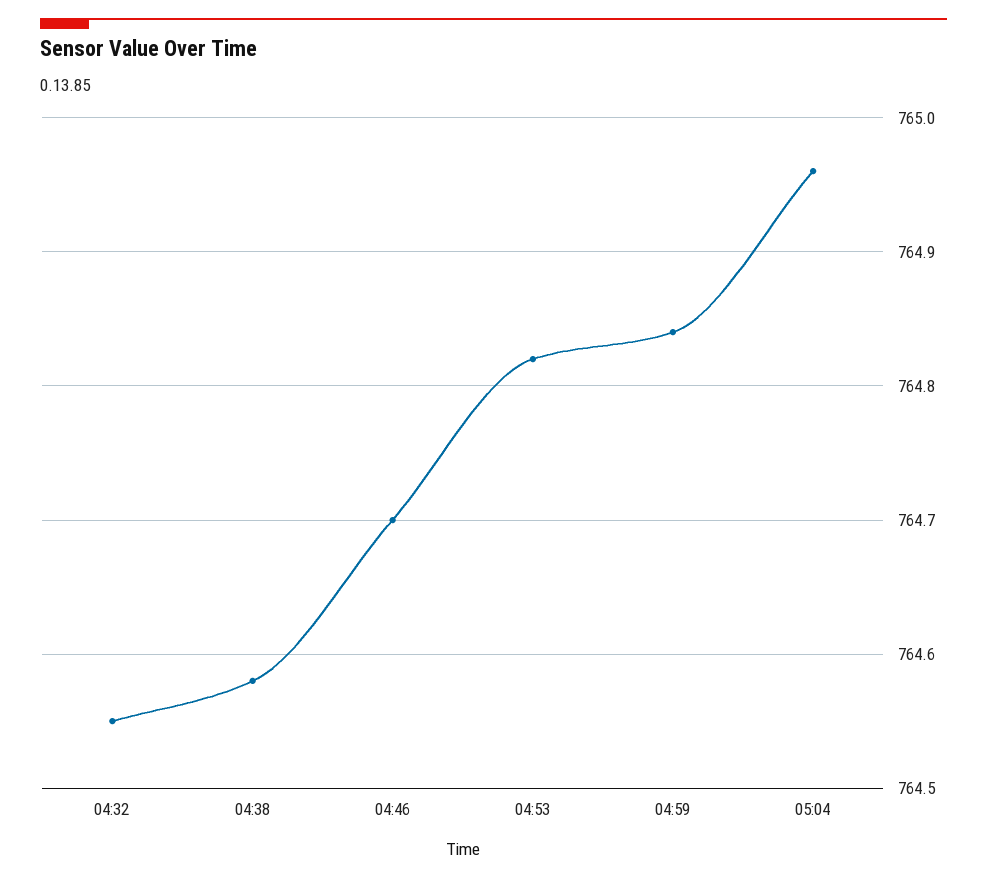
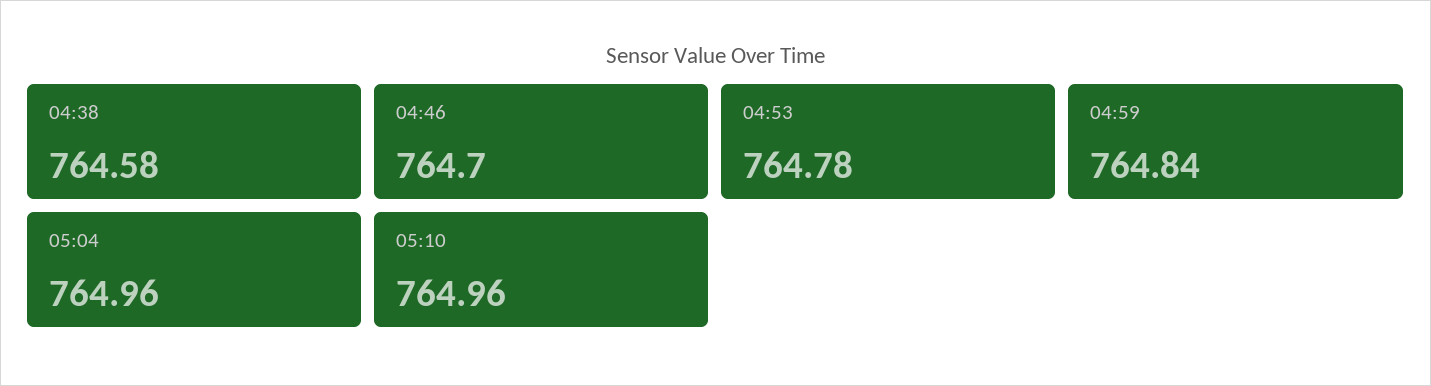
04:32: 764.55 -> none
04:53: 764.82 -> 764.78
05:10: none -> 764.96

